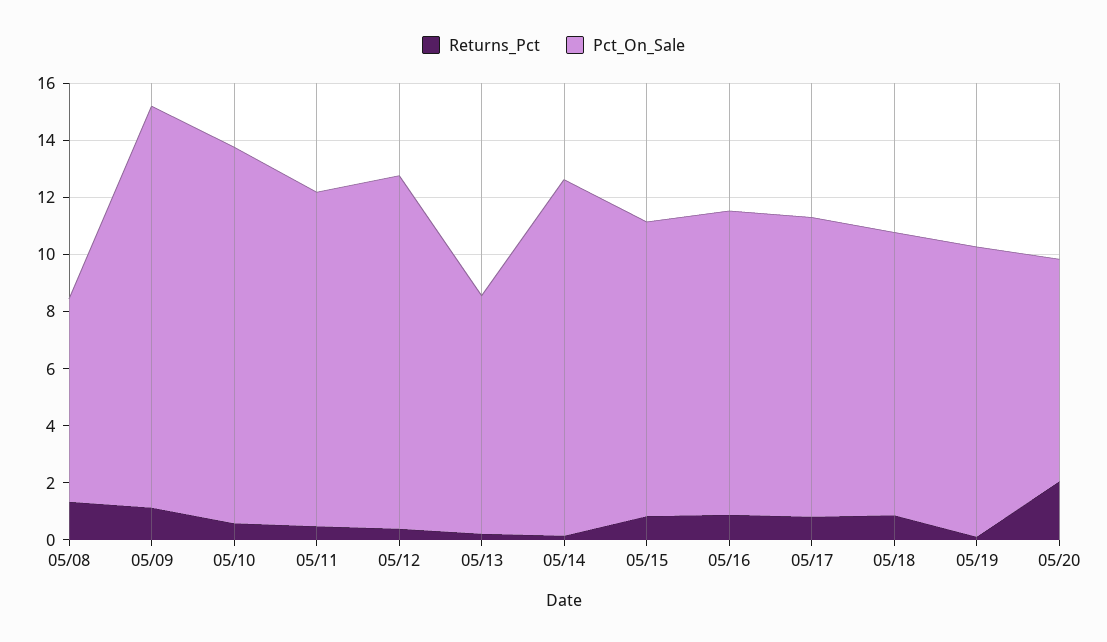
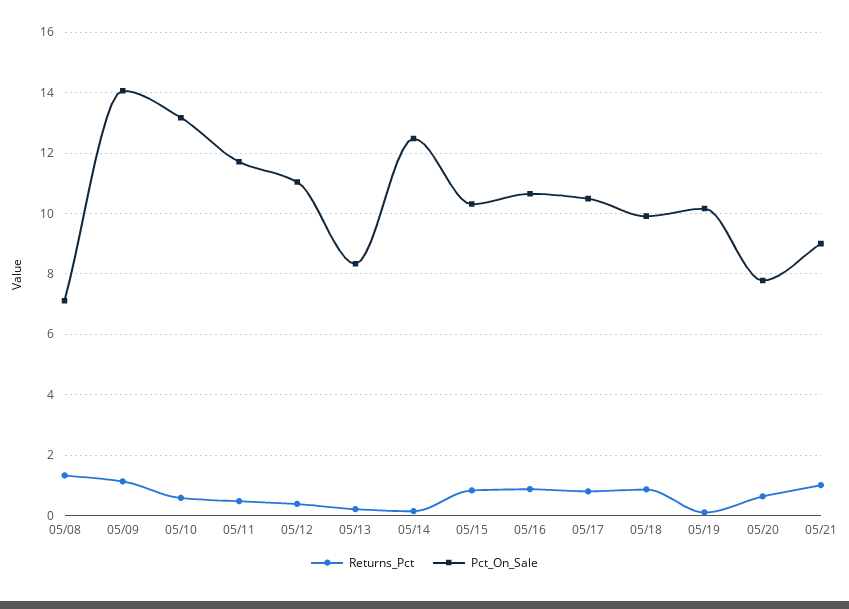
Pct_On_Sale, 05/12: 12.5 -> 11
Returns_Pct, 05/20: 2 -> 0.6
Returns_Pct, 05/21: none -> 1
Pct_On_Sale, 05/21: none -> 9

